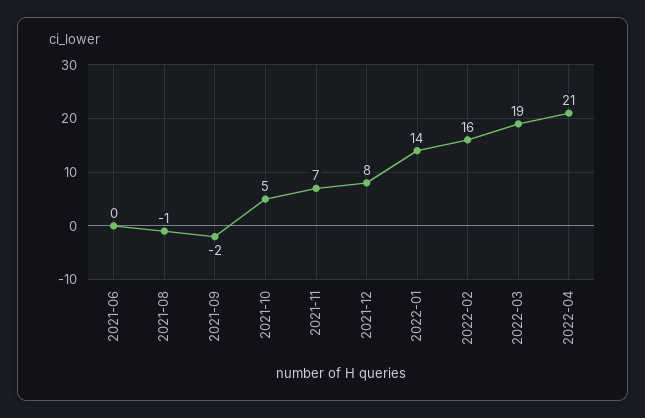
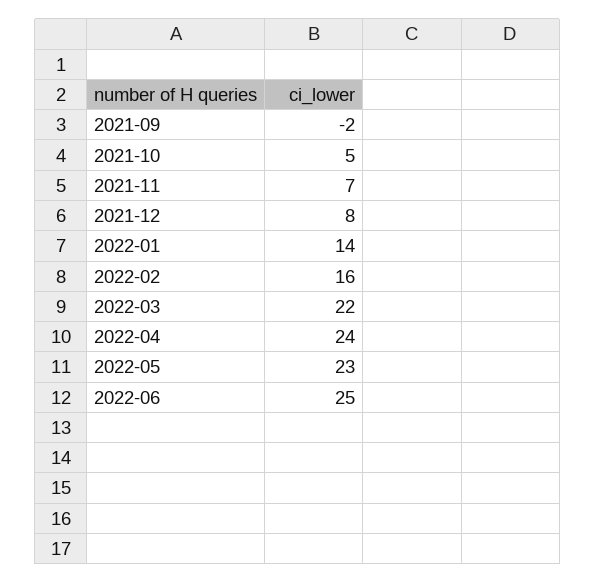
2021-06: 0 -> none
2021-08: -1 -> none
2022-03: 19 -> 22
2022-04: 21 -> 24
2022-05: none -> 23
2022-06: none -> 25

